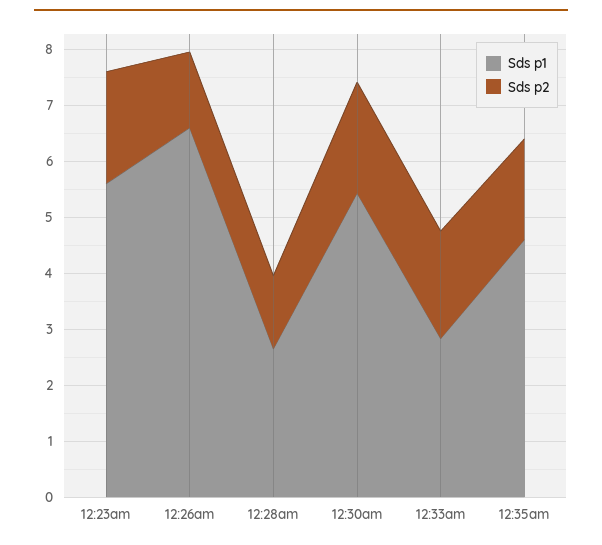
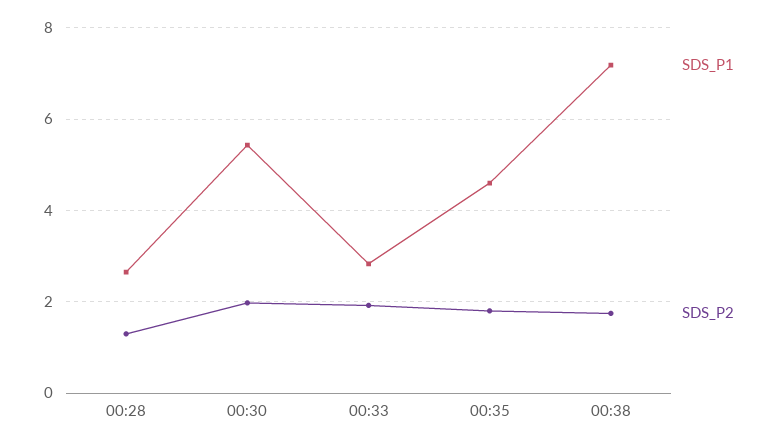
Sds p1, 12:23am: 5.6 -> none
Sds p2, 12:23am: 2 -> none
Sds p1, 12:26am: 6.6 -> none
Sds p2, 12:26am: 1.4 -> none
Sds p1, 00:38: none -> 7.2
Sds p2, 00:38: none -> 1.8

